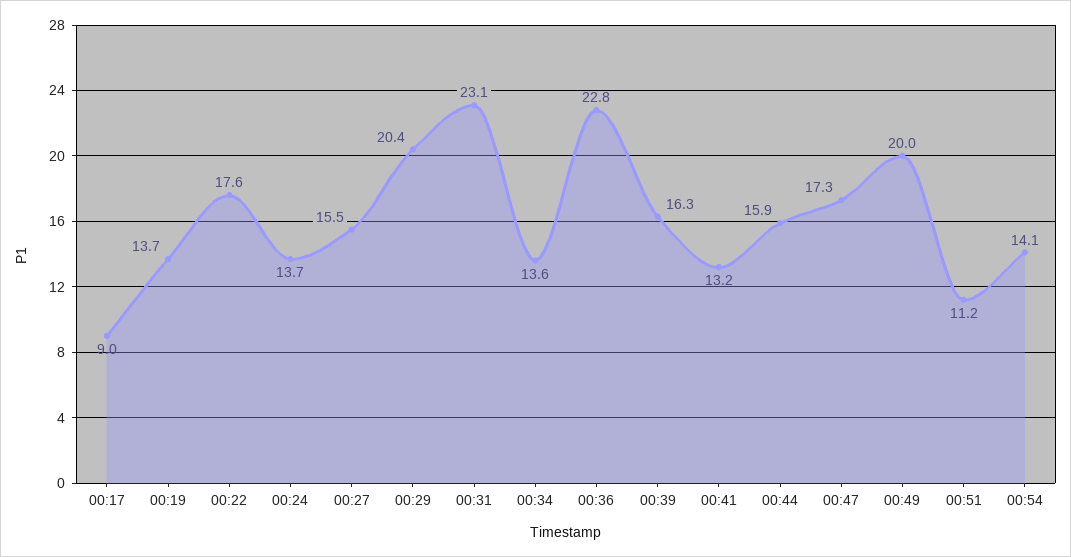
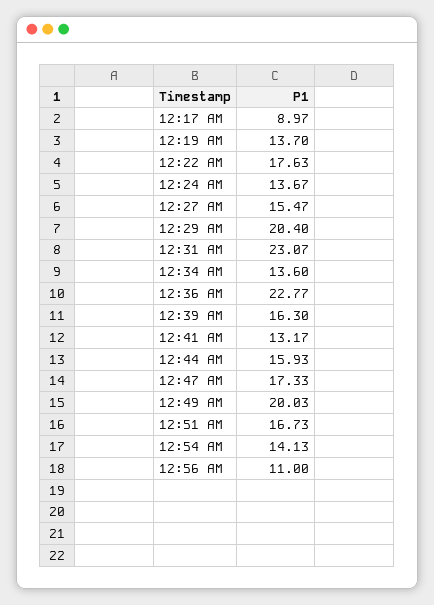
00:51: 11.2 -> 16.73
12:56 AM: none -> 11

